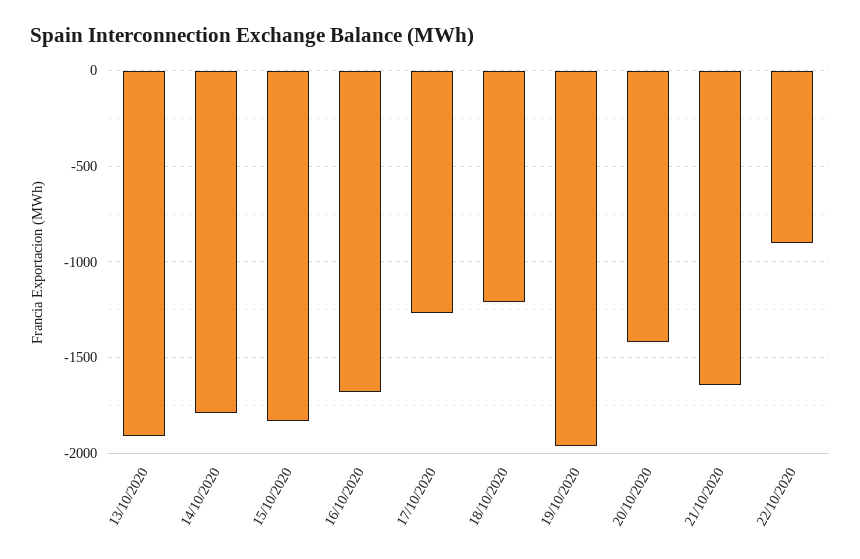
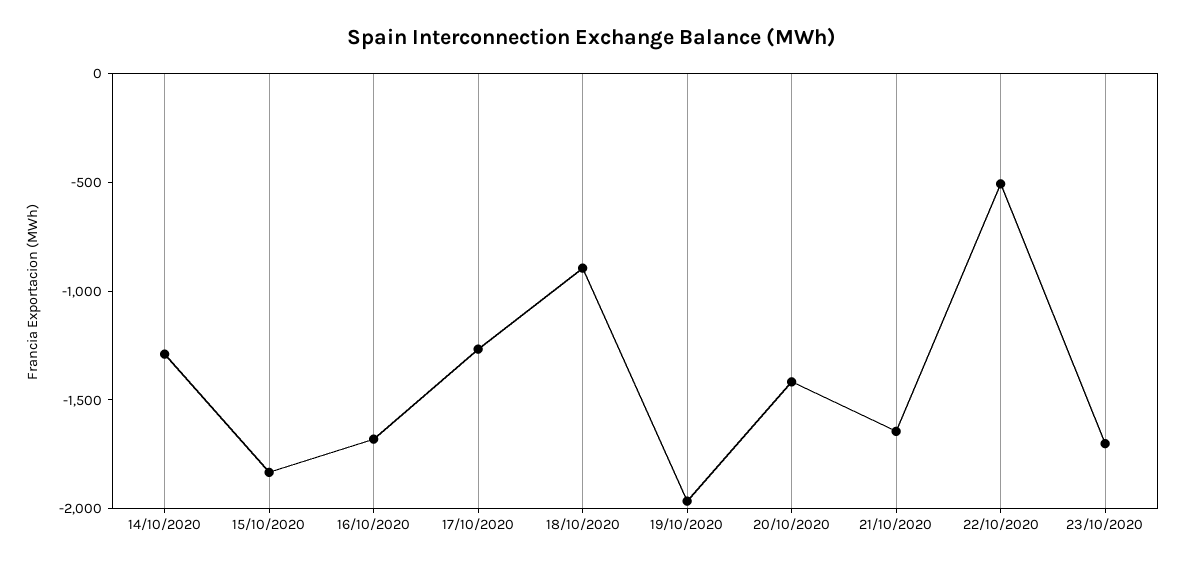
13/10/2020: -1900 -> none
14/10/2020: -1800 -> -1300
18/10/2020: -1200 -> -900
22/10/2020: -900 -> -500
23/10/2020: none -> -1700

